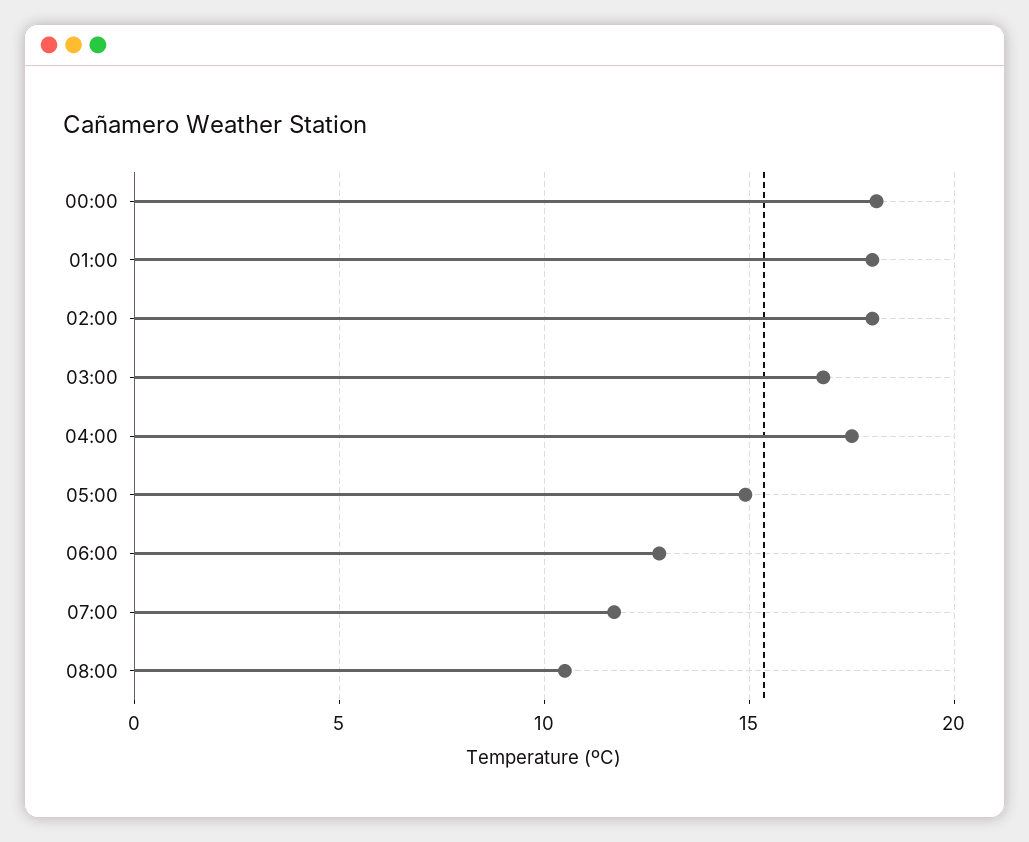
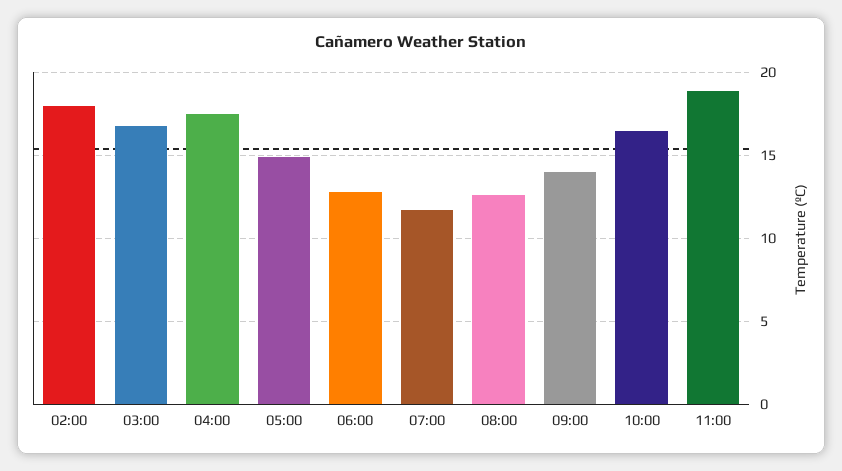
00:00: 18 -> none
01:00: 18 -> none
08:00: 10.5 -> 12.5
09:00: none -> 14
10:00: none -> 16.5
11:00: none -> 19

